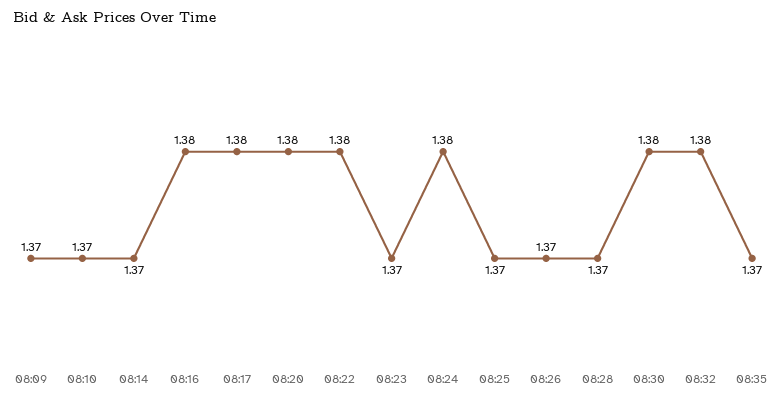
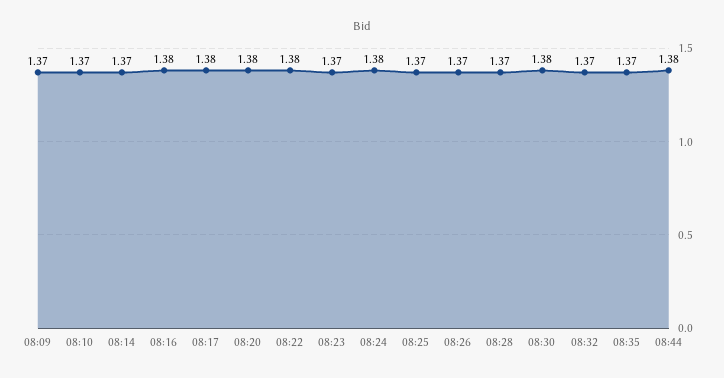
08:32: 1.38 -> 1.37
08:44: none -> 1.38

